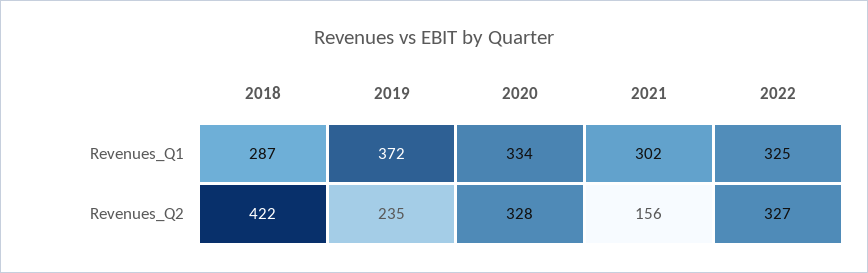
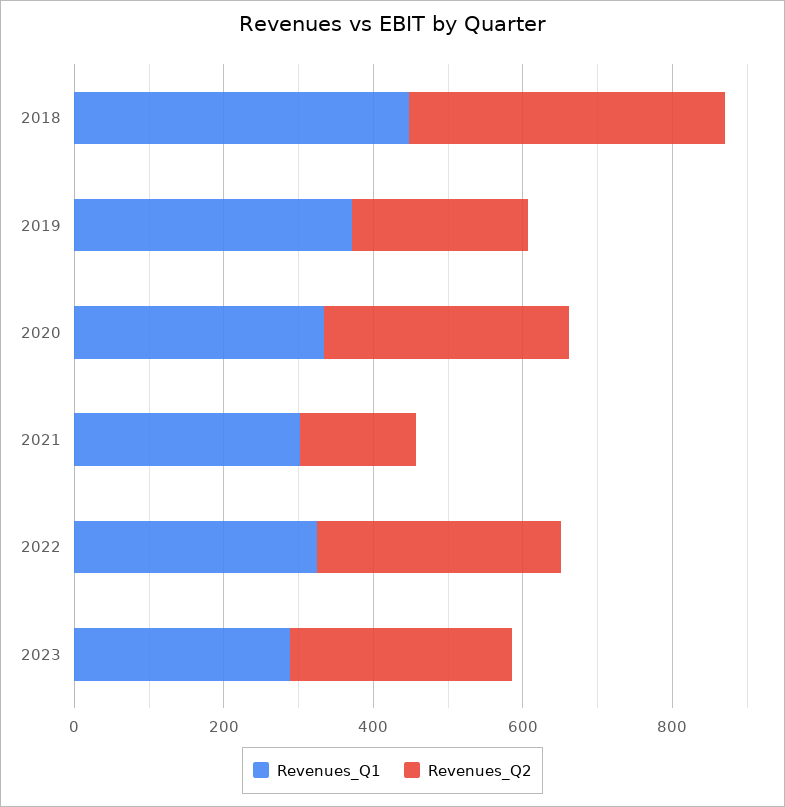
Revenues_Q1, 2018: 287 -> 450
Revenues_Q1, 2023: none -> 300
Revenues_Q2, 2023: none -> 300

